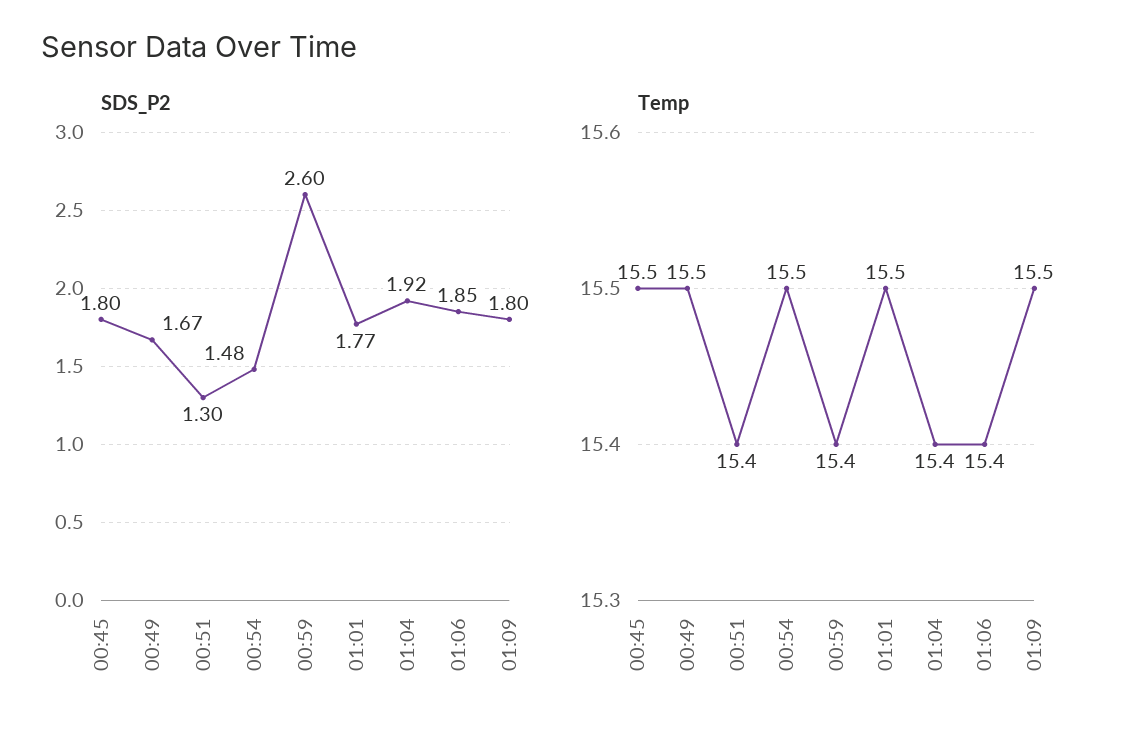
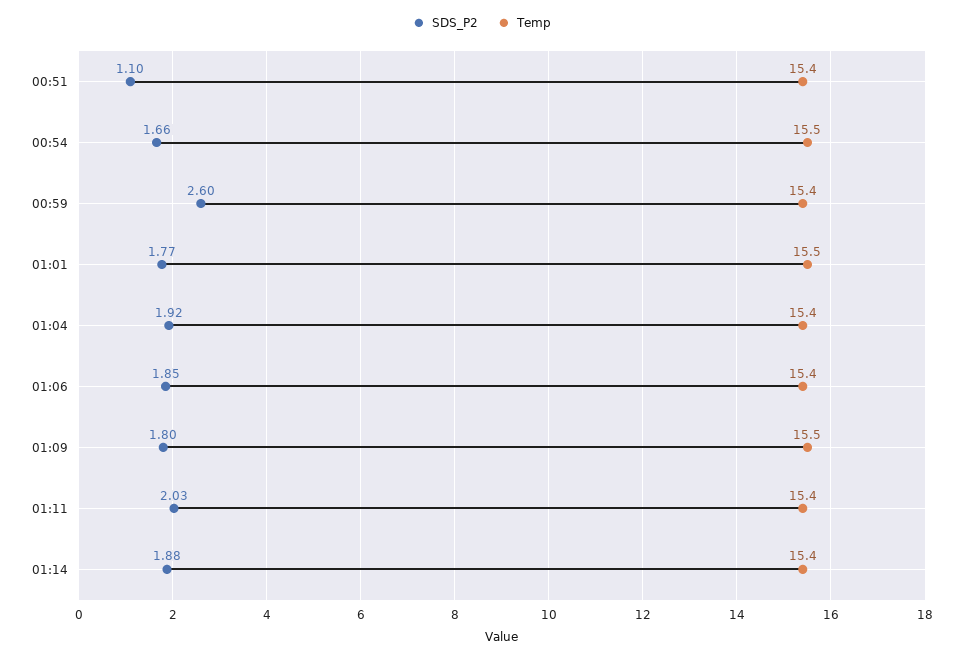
SDS_P2, 00:45: 1.8 -> none
SDS_P2, 00:49: 1.67 -> none
SDS_P2, 00:51: 1.3 -> 1.1
SDS_P2, 00:54: 1.48 -> 1.66
Temp, 00:45: 15.5 -> none
Temp, 00:49: 15.5 -> none
SDS_P2, 01:11: none -> 2.03
Temp, 01:11: none -> 15.4
SDS_P2, 01:14: none -> 1.88
Temp, 01:14: none -> 15.4

